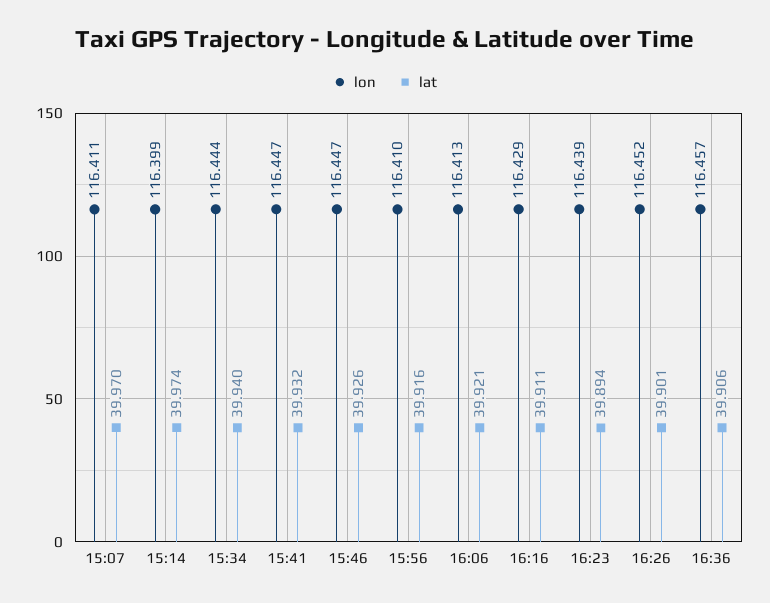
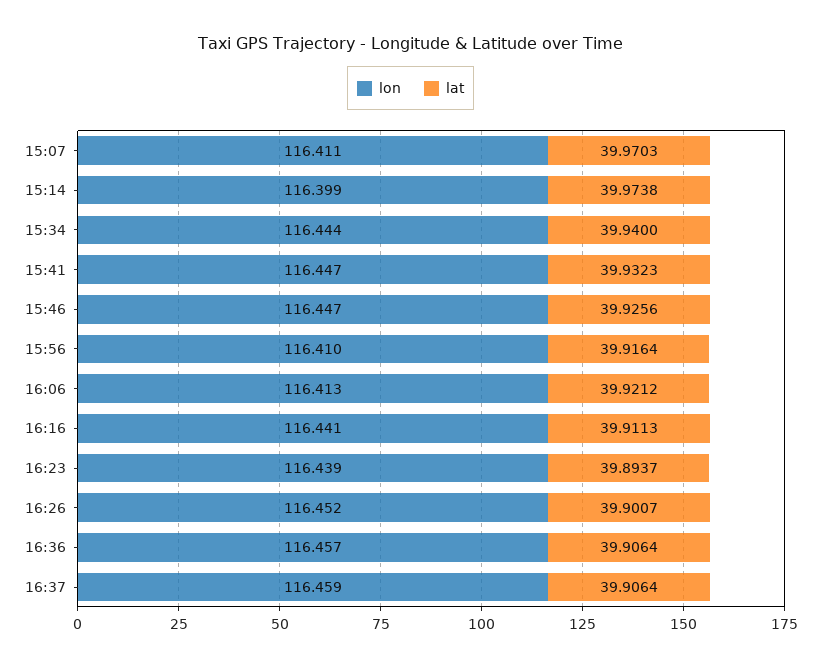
lon, 16:16: 116.429 -> 116.441
lon, 16:37: none -> 116.459
lat, 16:37: none -> 39.9064

